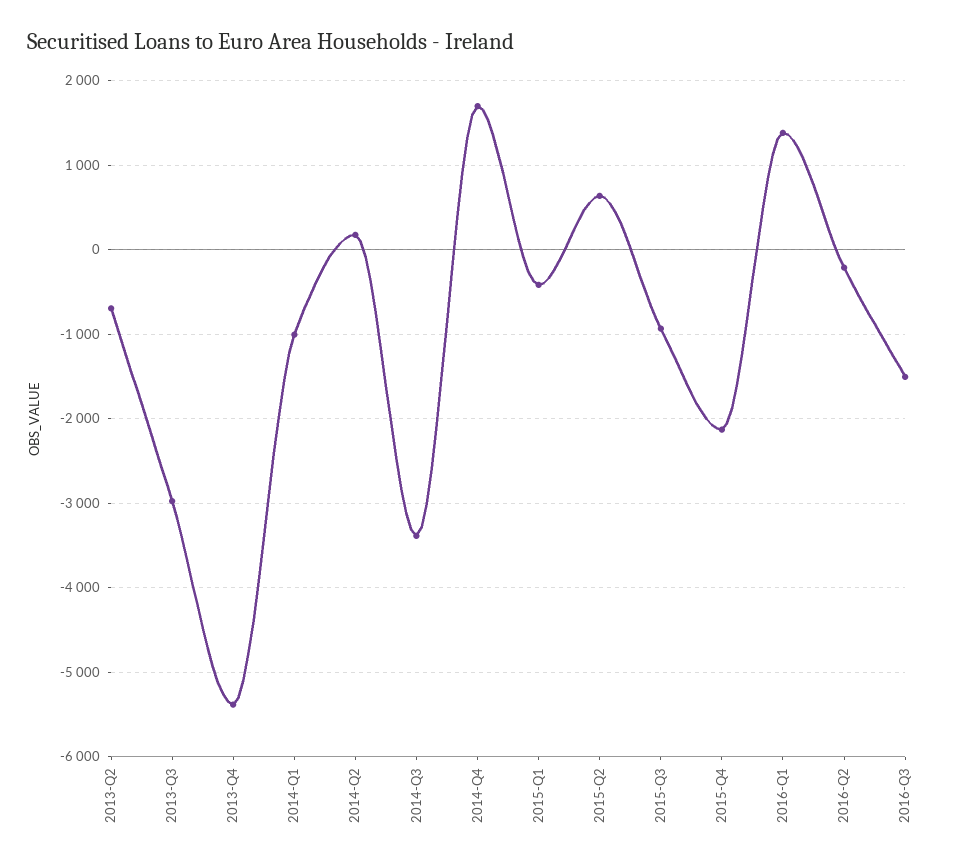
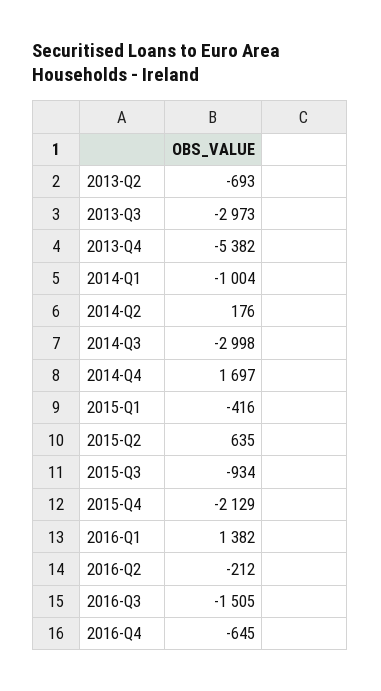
2014-Q3: -3400 -> -2998
2016-Q4: none -> -645

